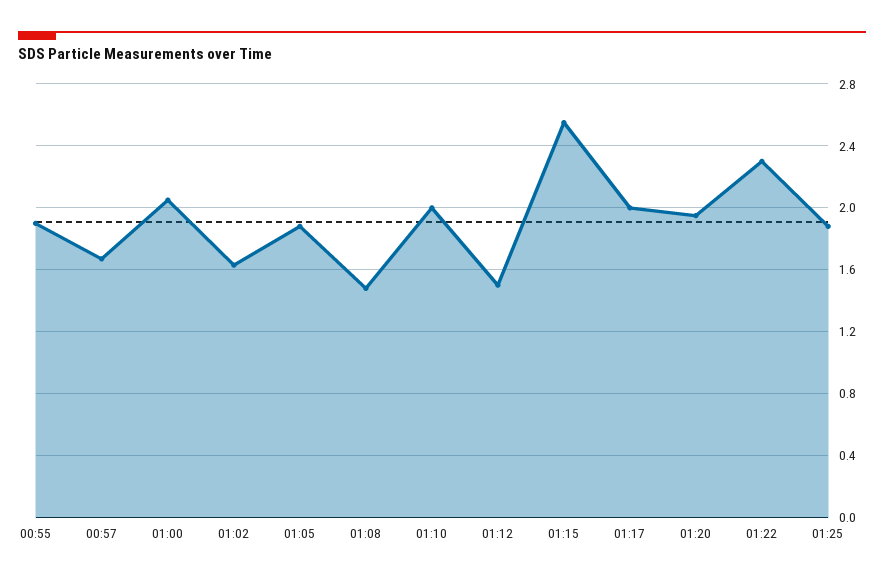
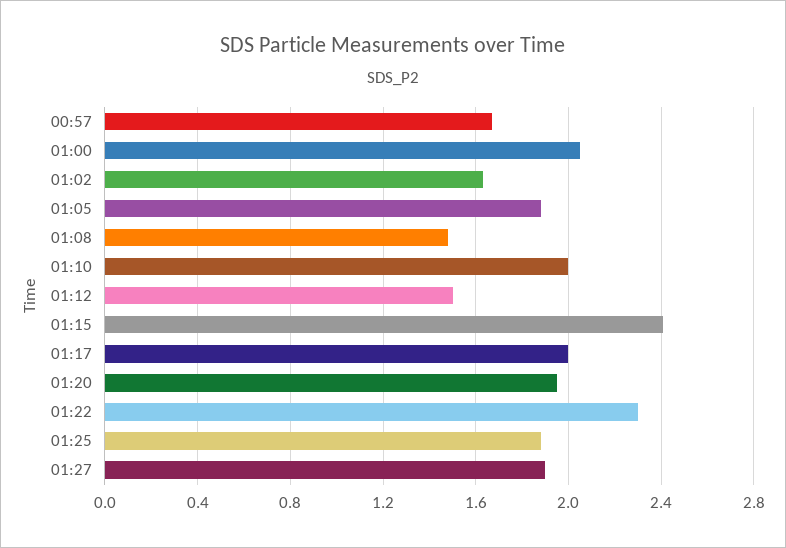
00:55: 1.9 -> none
01:15: 2.55 -> 2.4
01:27: none -> 1.9

